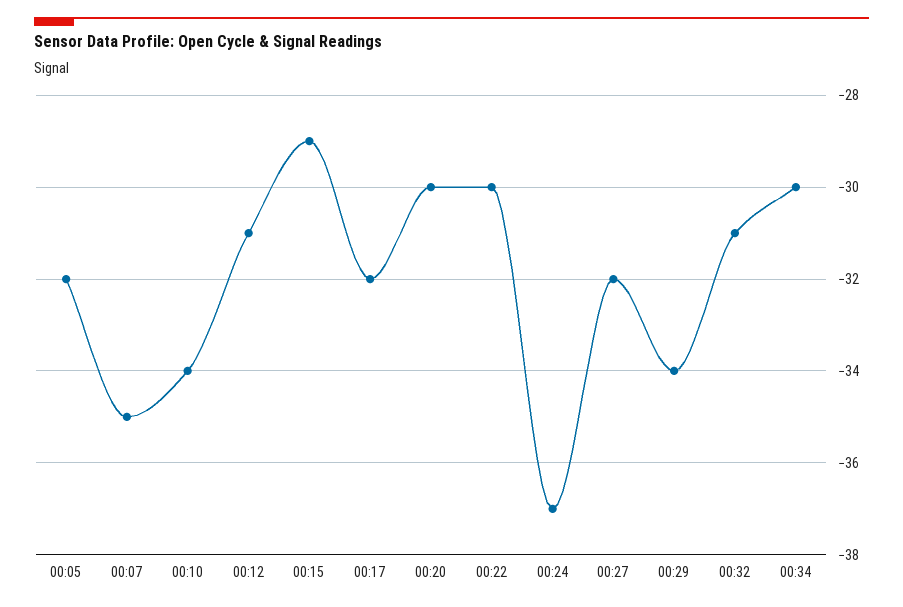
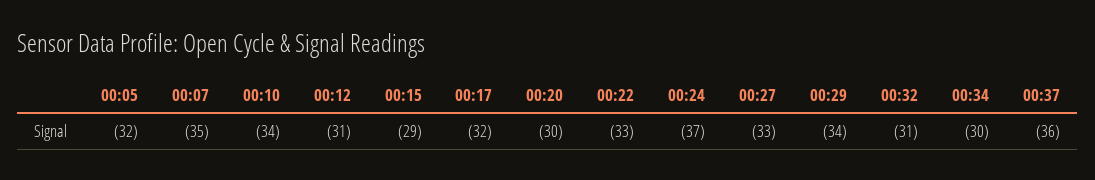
00:22: -30 -> -33
00:27: -32 -> -33
00:37: none -> -36

